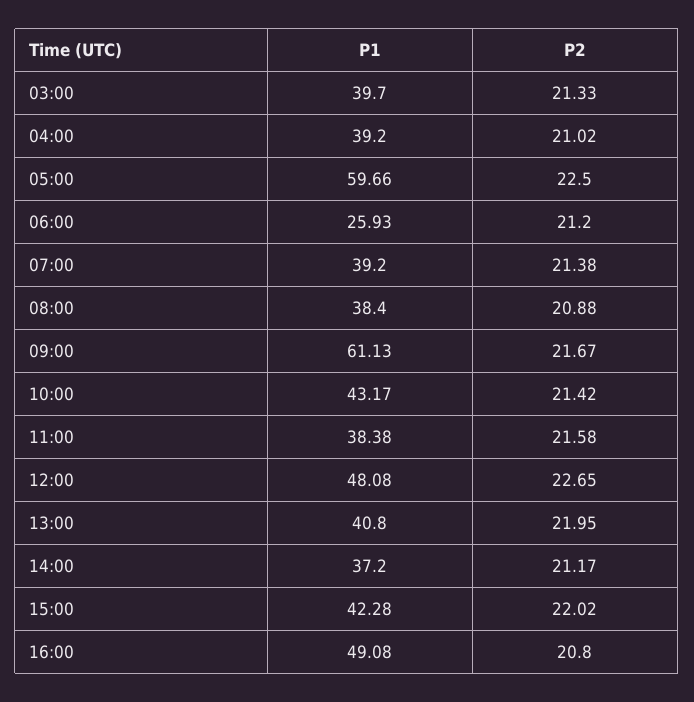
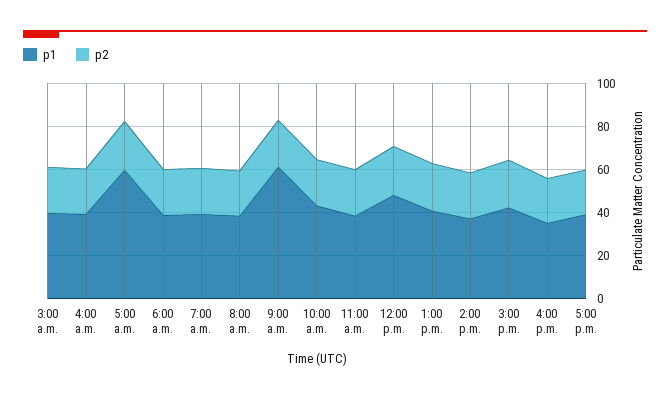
P1, 06:00: 25.93 -> 40
P1, 16:00: 49.08 -> 35
P1, 5:00 p.m.: none -> 40
P2, 5:00 p.m.: none -> 20

